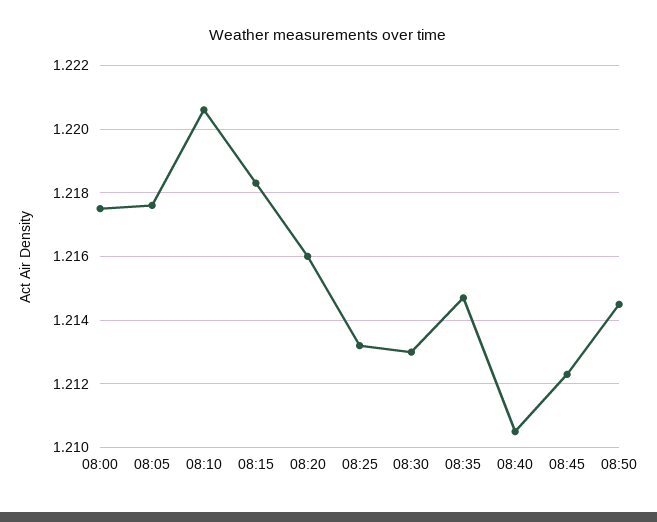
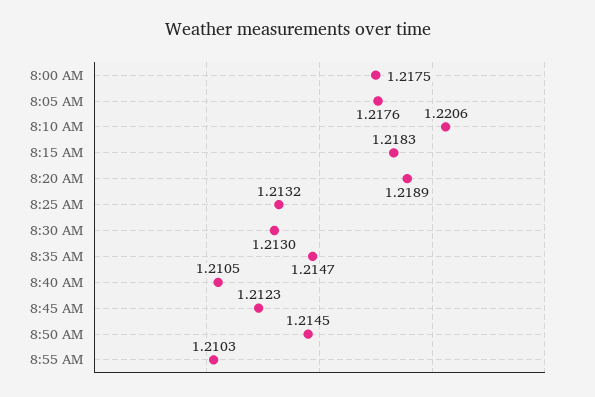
08:20: 1.216 -> 1.2189
8:55 AM: none -> 1.2103

